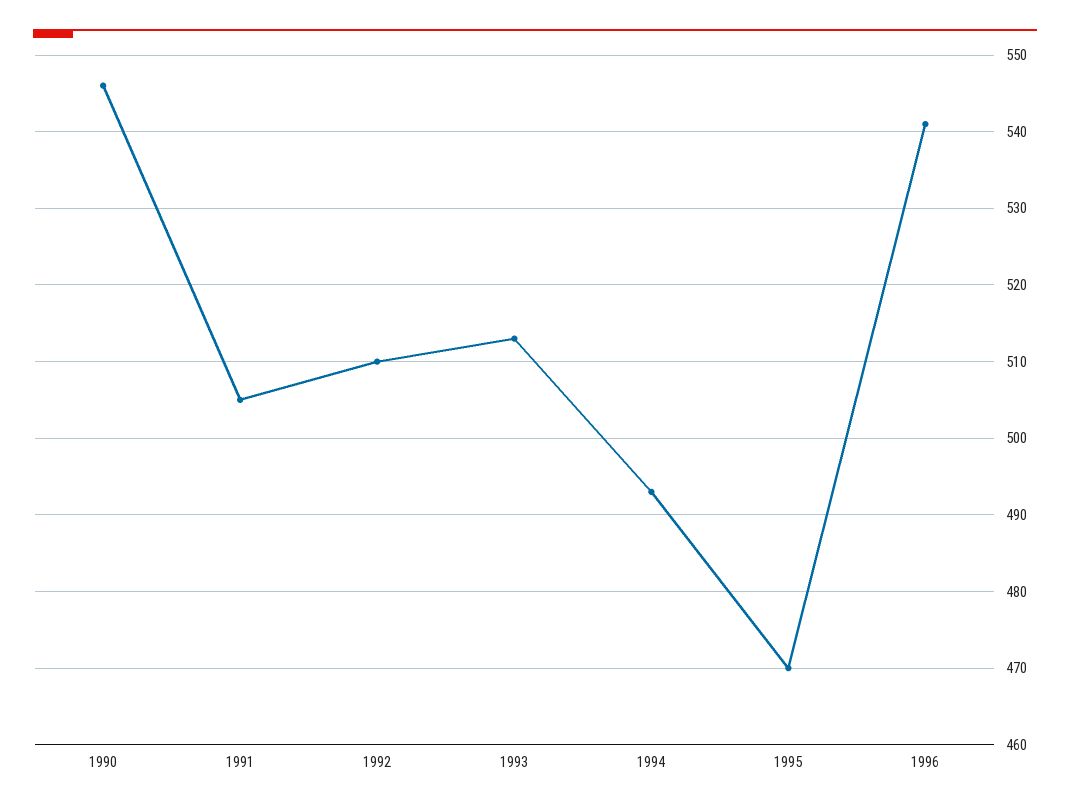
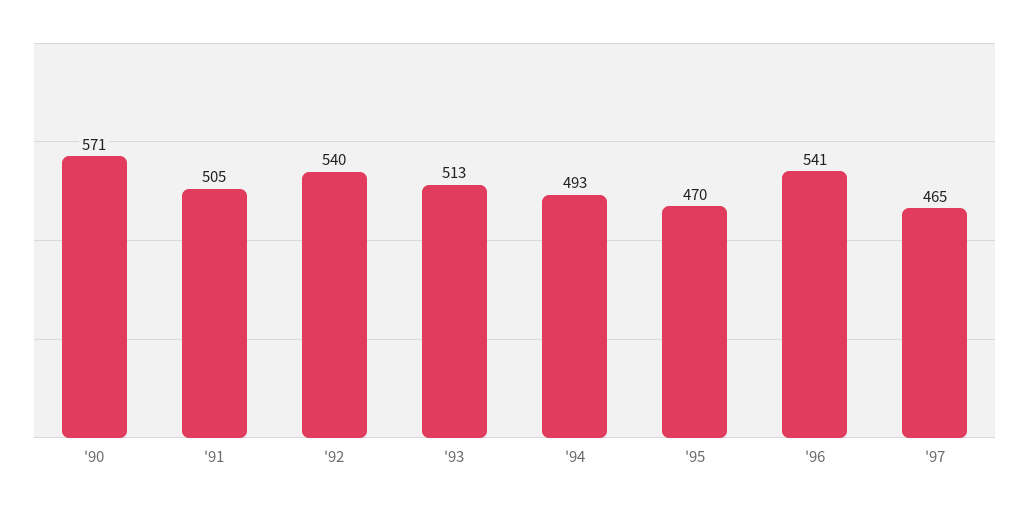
1990: 546 -> 571
1992: 510 -> 540
'97: none -> 465

